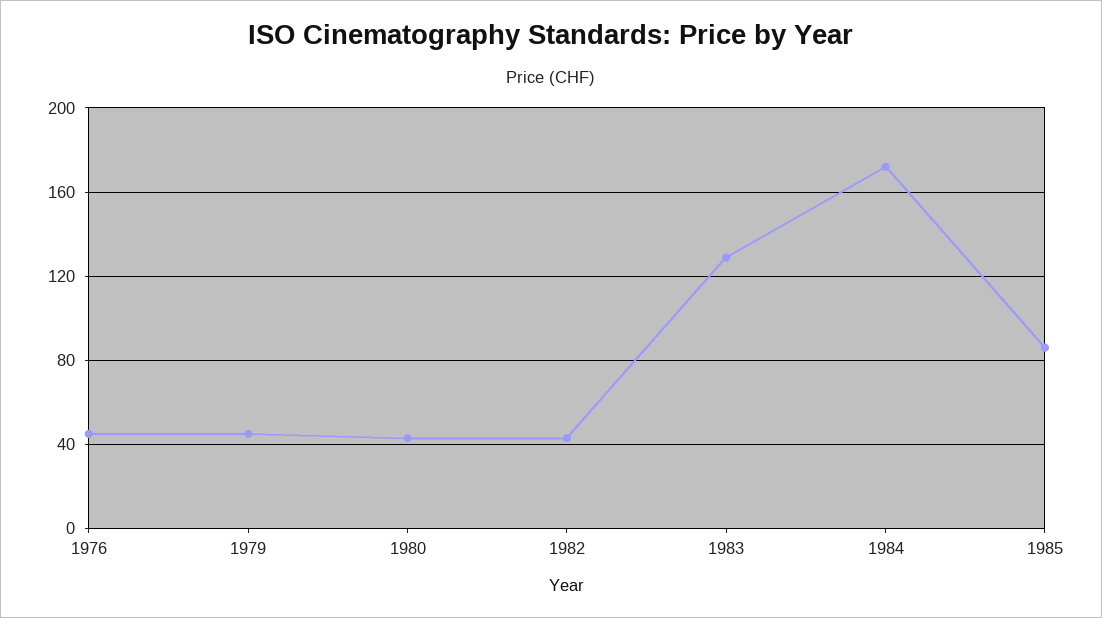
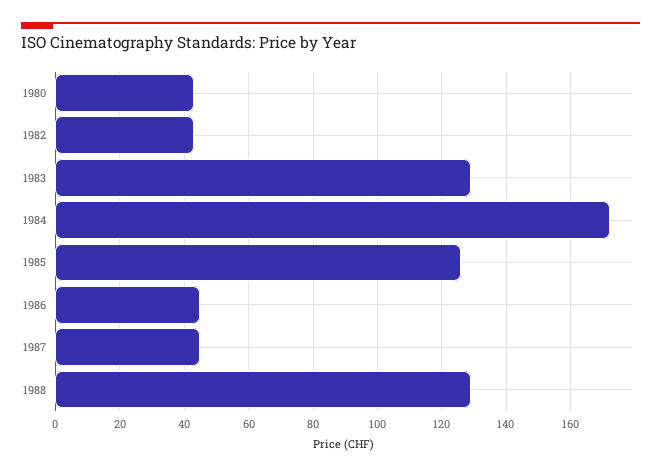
1976: 45 -> none
1979: 45 -> none
1985: 85 -> 125
1986: none -> 45
1987: none -> 45
1988: none -> 130

